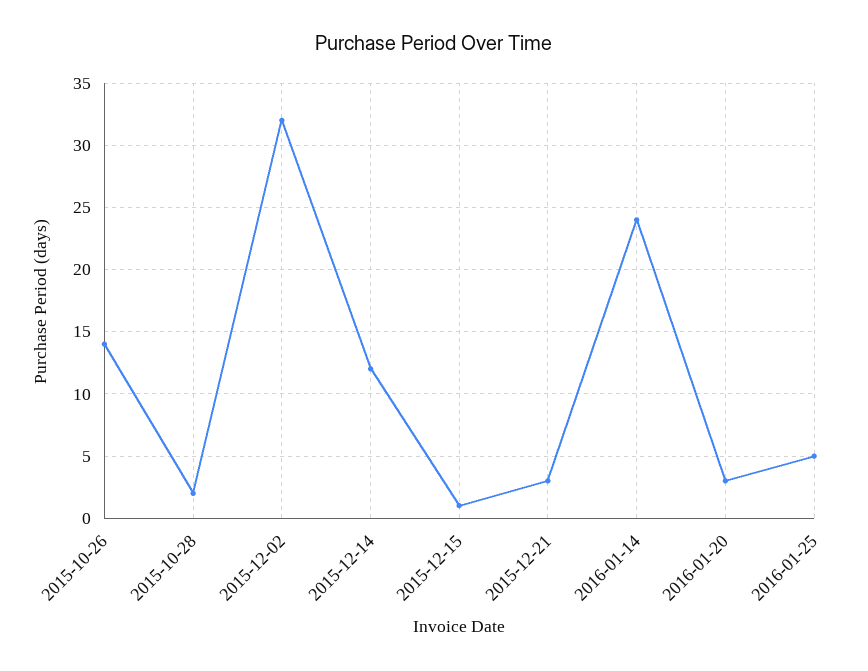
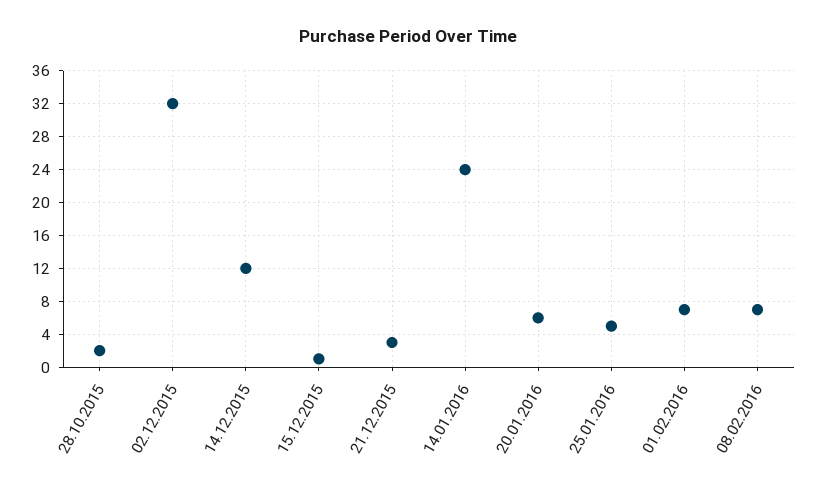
2015-10-26: 14 -> none
2016-01-20: 3 -> 6
01.02.2016: none -> 7
08.02.2016: none -> 7

